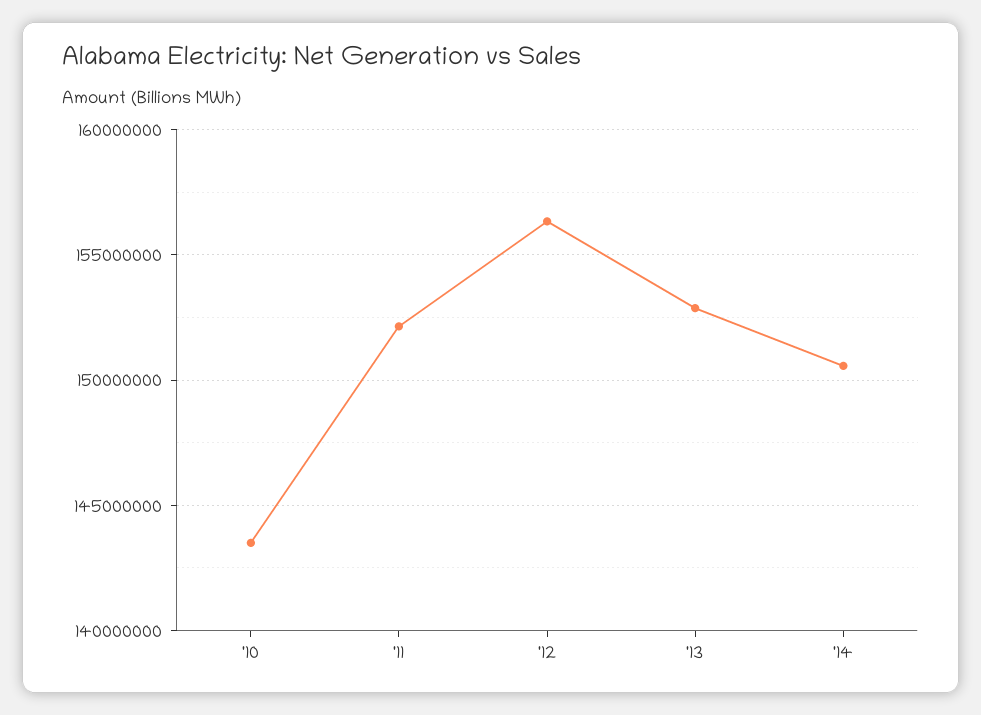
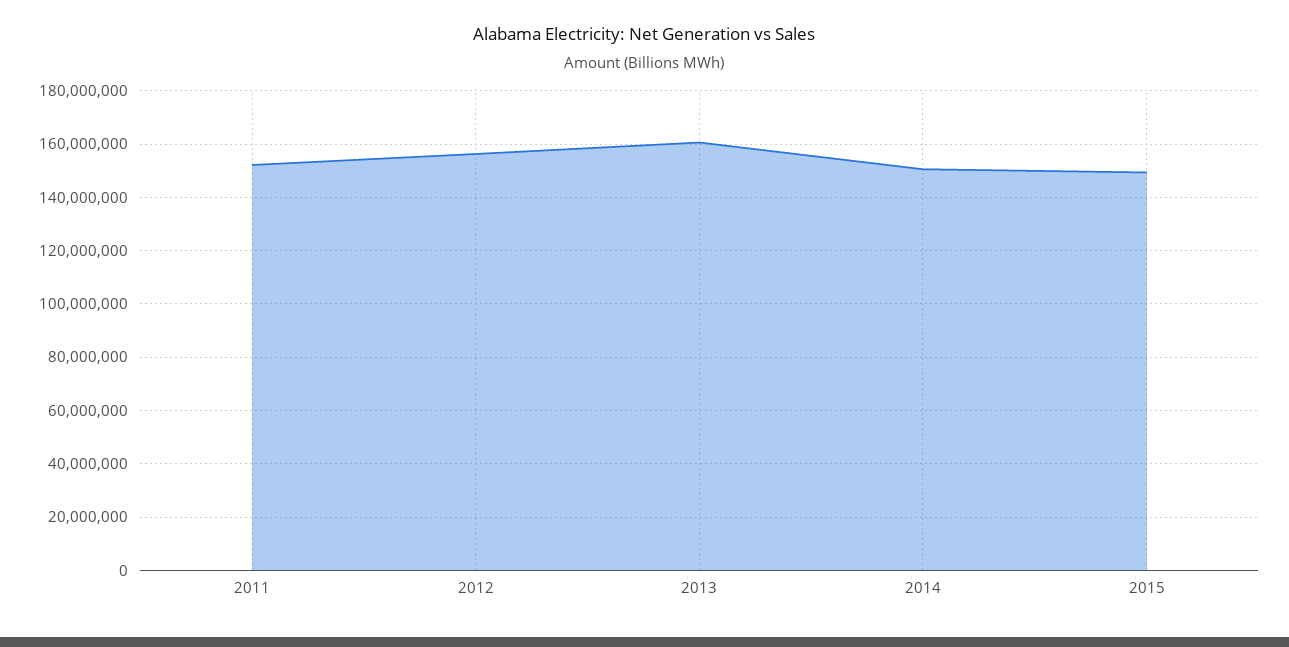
'10: 143500000 -> none
'13: 153000000 -> 160000000
2015: none -> 150000000

